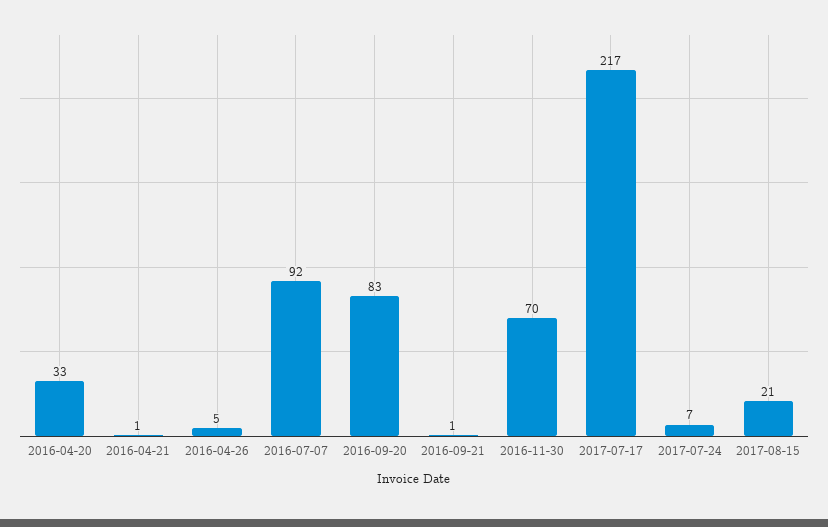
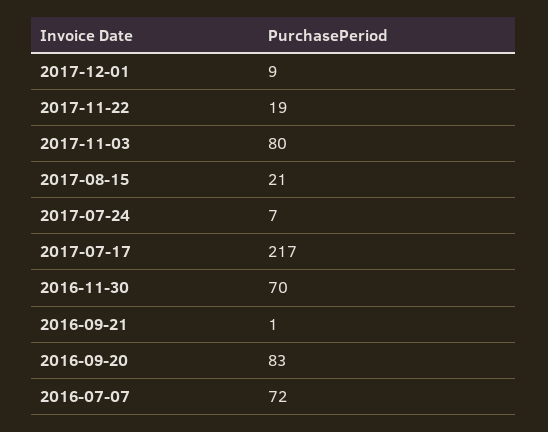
2016-04-20: 33 -> none
2016-04-21: 1 -> none
2016-04-26: 5 -> none
2016-07-07: 92 -> 72
2017-12-01: none -> 9
2017-11-22: none -> 19
2017-11-03: none -> 80

